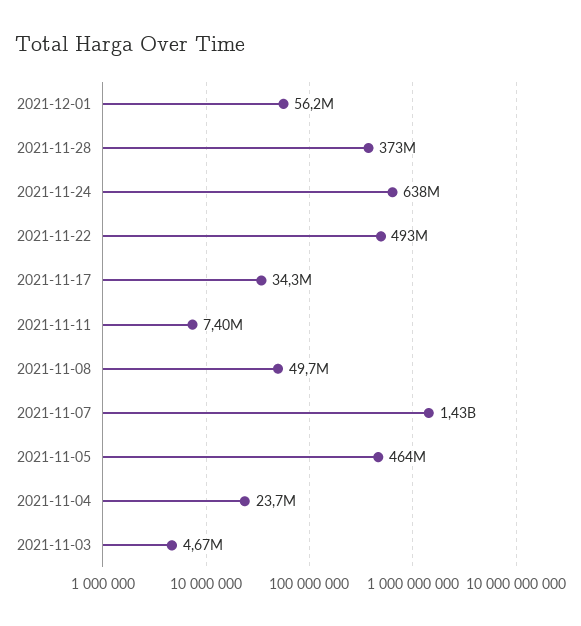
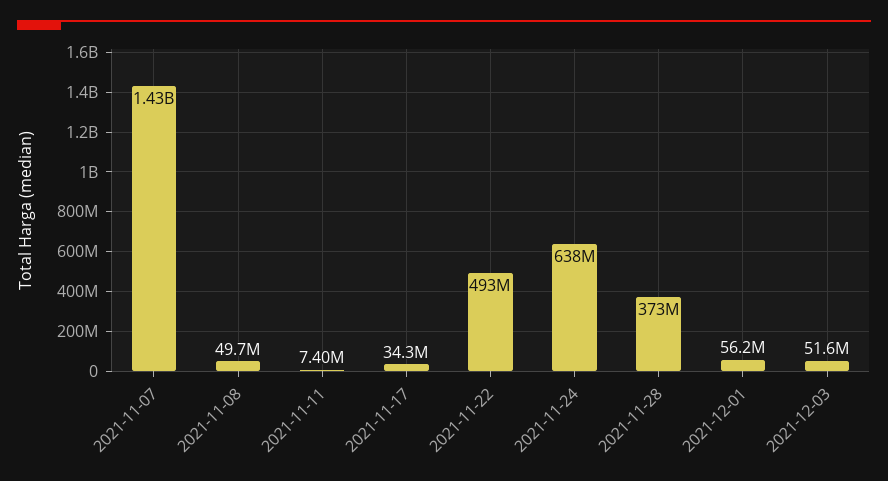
2021-11-05: 464000000 -> none
2021-11-04: 23700000 -> none
2021-11-03: 4670000 -> none
2021-12-03: none -> 51600000

